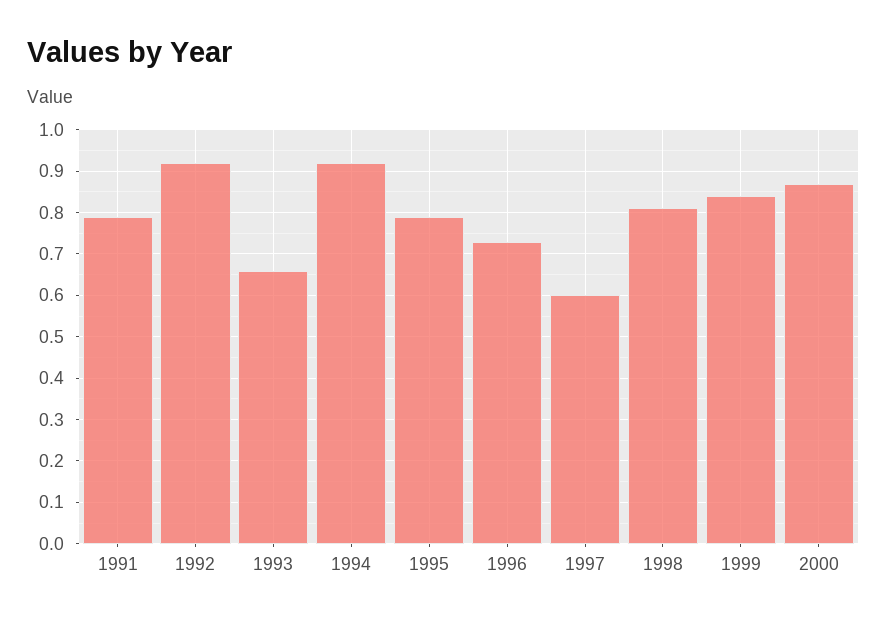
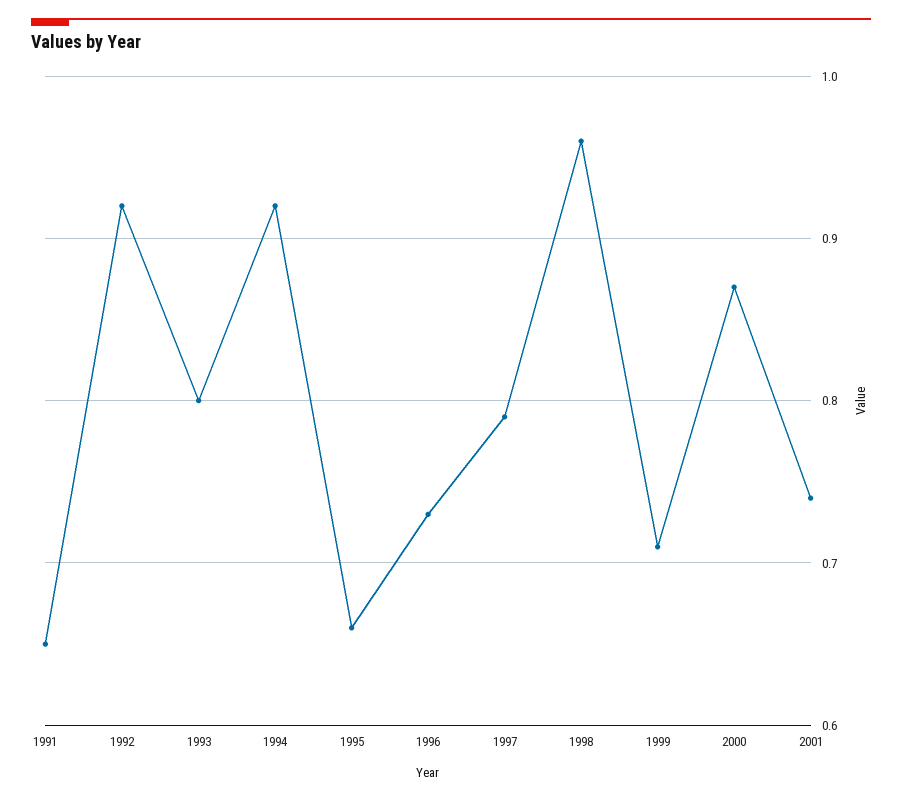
1991: 0.8 -> 0.65
1993: 0.65 -> 0.8
1995: 0.8 -> 0.66
1997: 0.6 -> 0.79
1998: 0.8 -> 0.96
1999: 0.85 -> 0.71
2001: none -> 0.74

